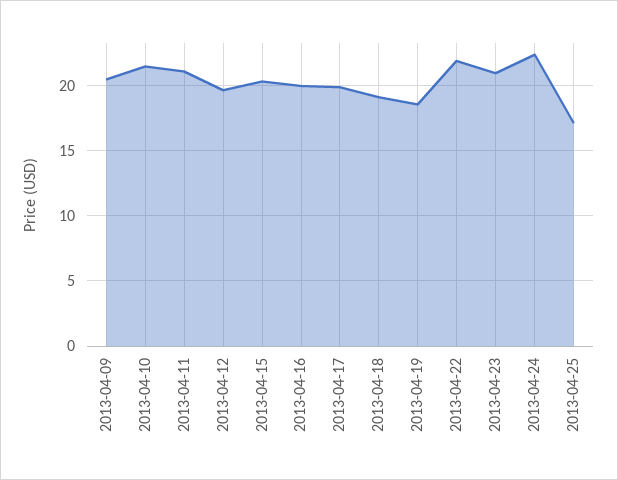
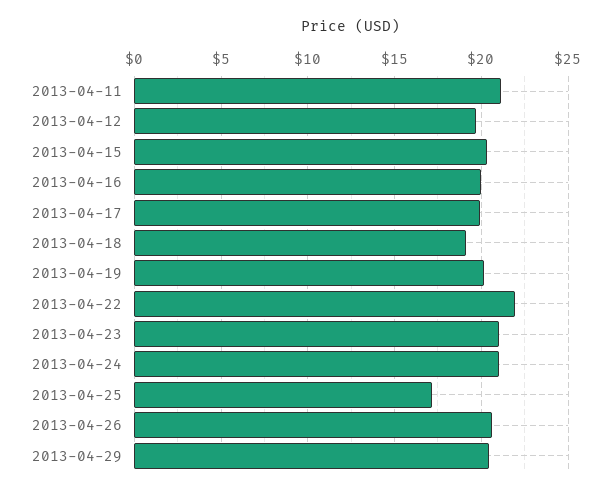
2013-04-09: 20.5 -> none
2013-04-10: 21.5 -> none
2013-04-19: 18.5 -> 20
2013-04-24: 22.5 -> 21
2013-04-26: none -> 20.5
2013-04-29: none -> 20.5

